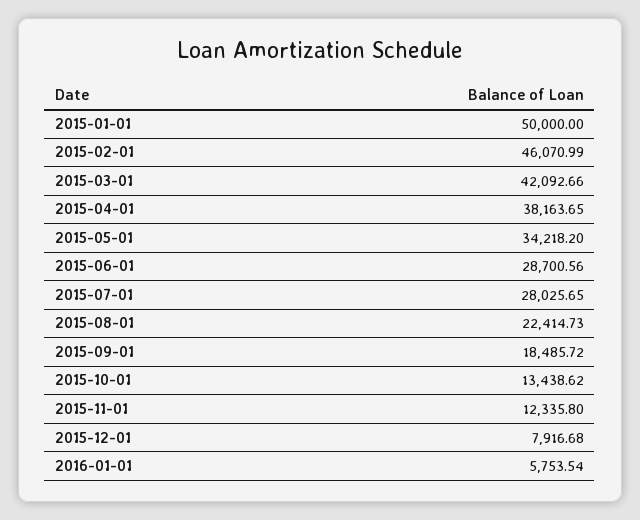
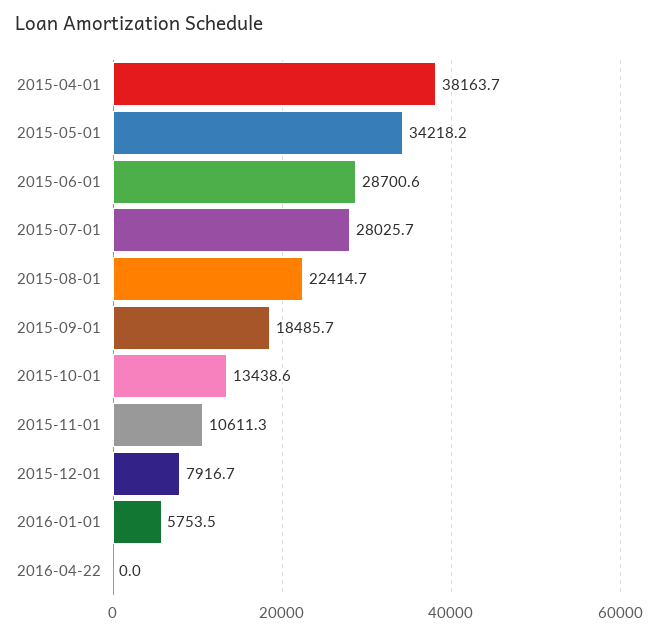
2015-01-01: 50000 -> none
2015-02-01: 46070.99 -> none
2015-03-01: 42092.66 -> none
2015-11-01: 12335.8 -> 10611.3
2016-04-22: none -> 0

